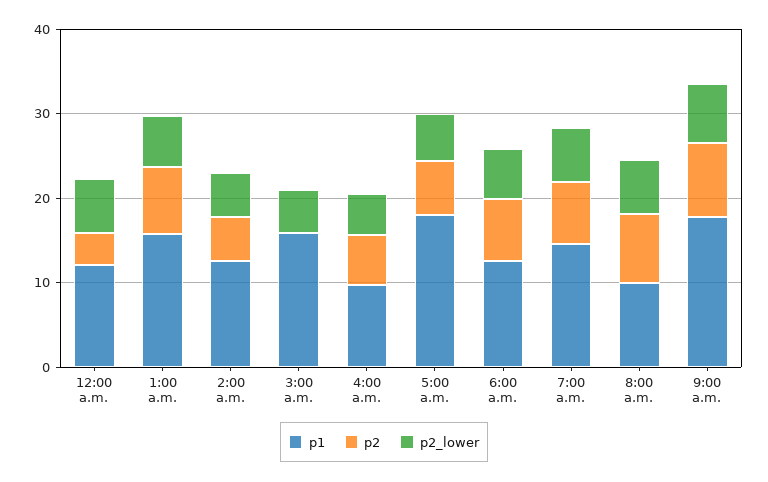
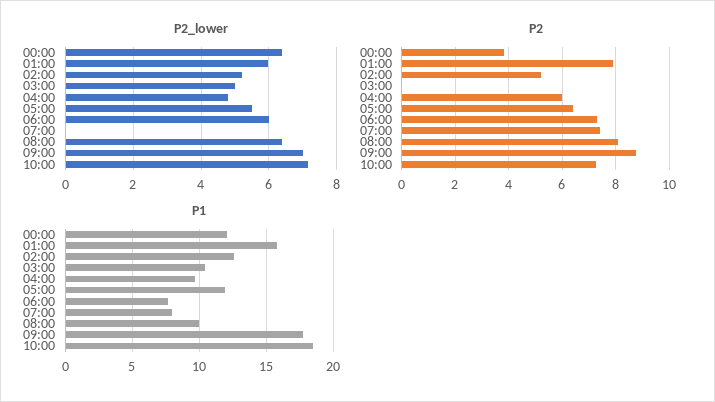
p1, 3:00 a.m.: 16 -> 10.5
p1, 5:00 a.m.: 18 -> 12
p1, 6:00 a.m.: 12 -> 7.5
p1, 7:00 a.m.: 14 -> 8
p2_lower, 7:00 a.m.: 6 -> 0
p2_lower, 10:00: none -> 7.2
p2, 10:00: none -> 7.25
p1, 10:00: none -> 18.5

